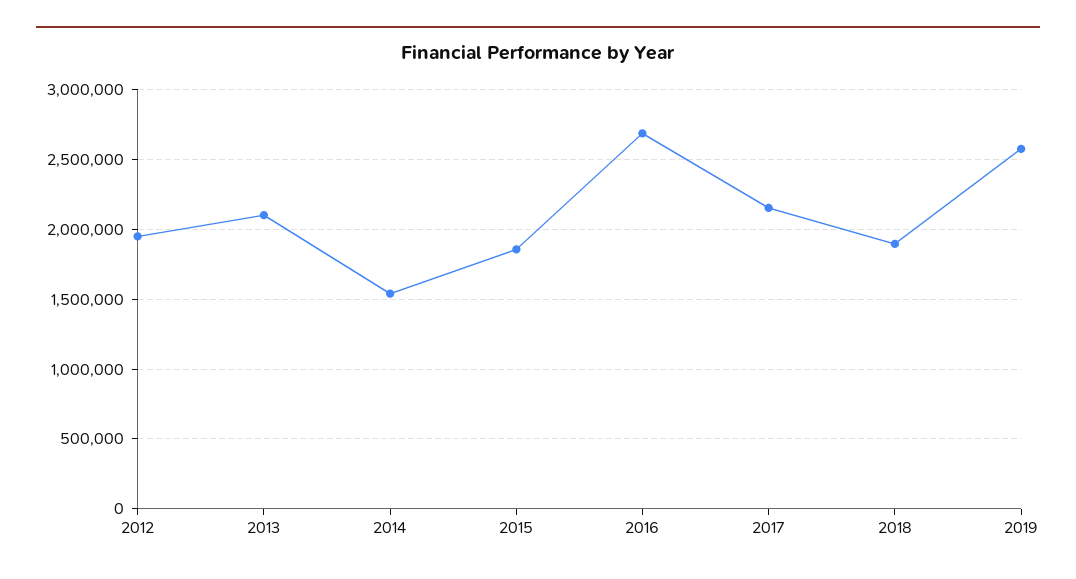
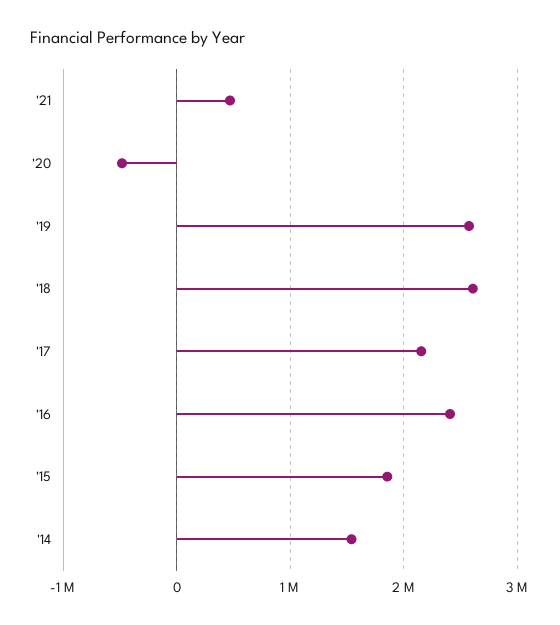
2012: 1950000 -> none
2013: 2100000 -> none
2016: 2700000 -> 2400000
2018: 1900000 -> 2600000
'21: none -> 500000
'20: none -> -500000

